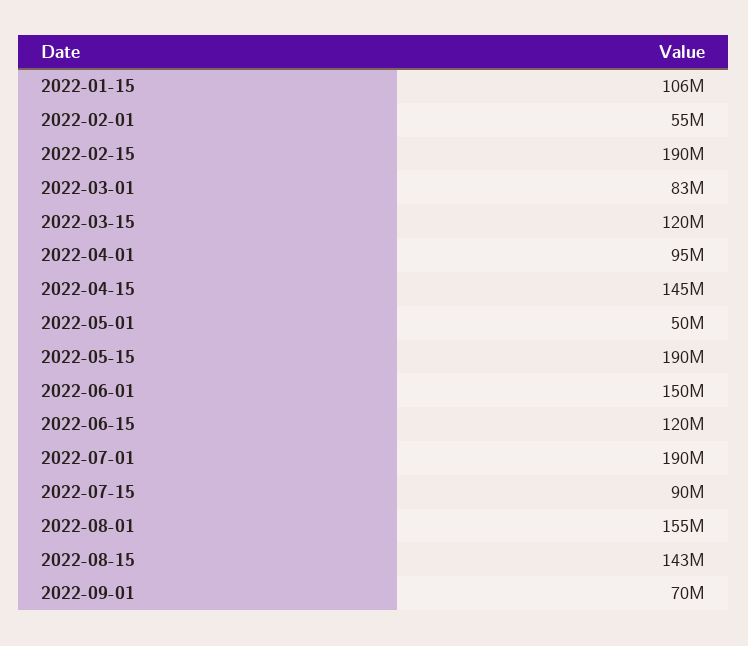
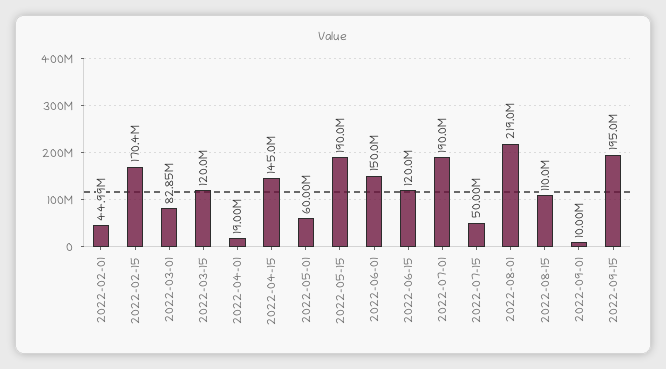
2022-01-15: 106000000 -> none
2022-02-01: 55000000 -> 44990000
2022-02-15: 190000000 -> 170400000
2022-04-01: 95000000 -> 19000000
2022-05-01: 50000000 -> 60000000
2022-07-15: 90000000 -> 50000000
2022-08-01: 155000000 -> 219000000
2022-08-15: 143000000 -> 110000000
2022-09-01: 70000000 -> 10000000
2022-09-15: none -> 195000000

